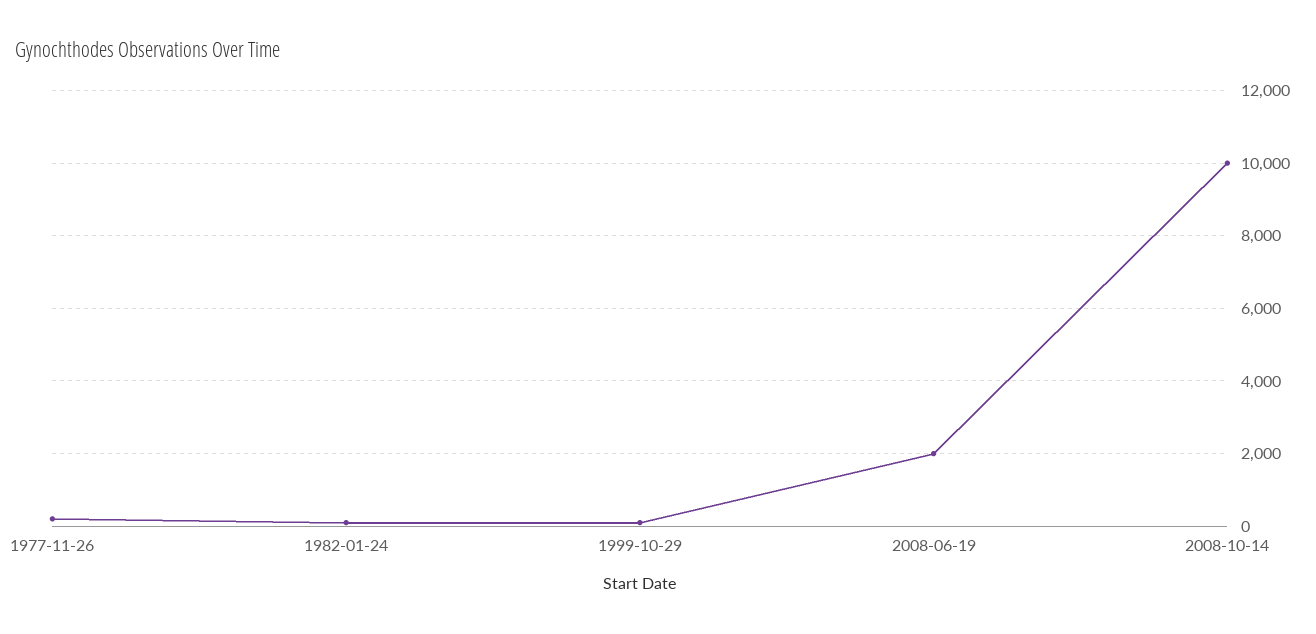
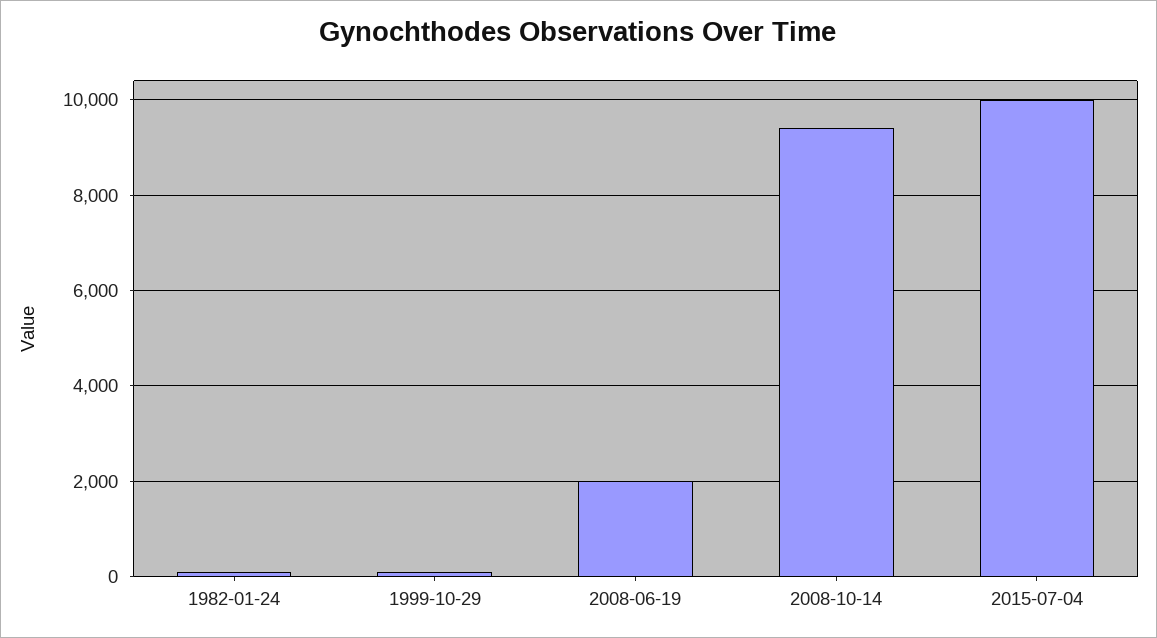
1977-11-26: 200 -> none
2008-10-14: 10000 -> 9400
2015-07-04: none -> 10000

